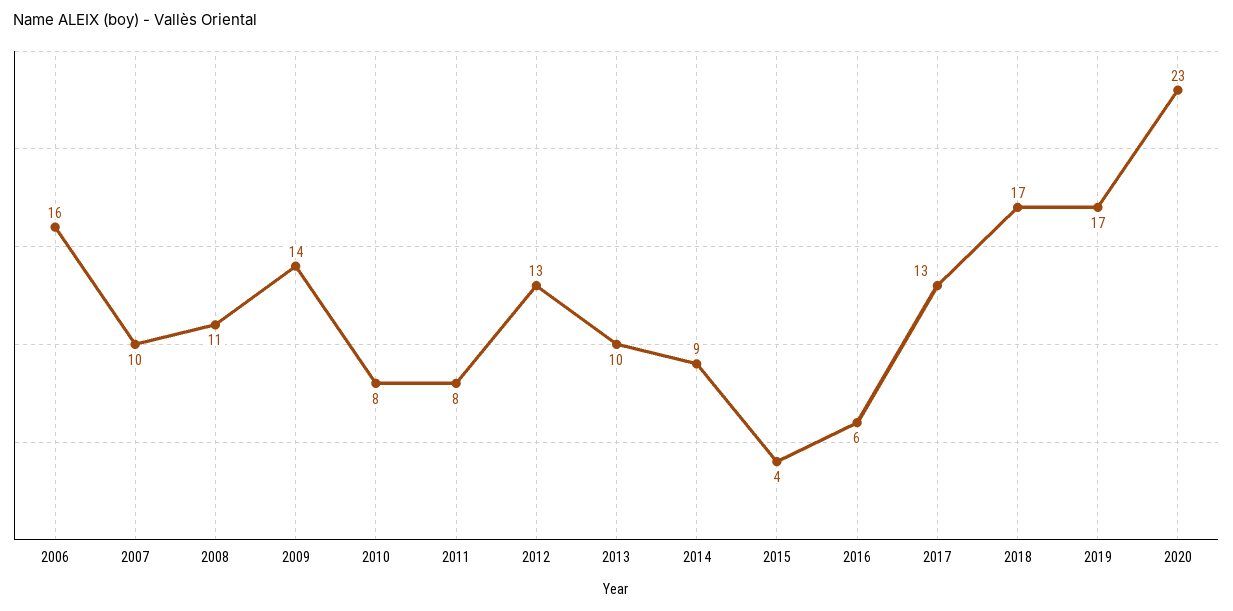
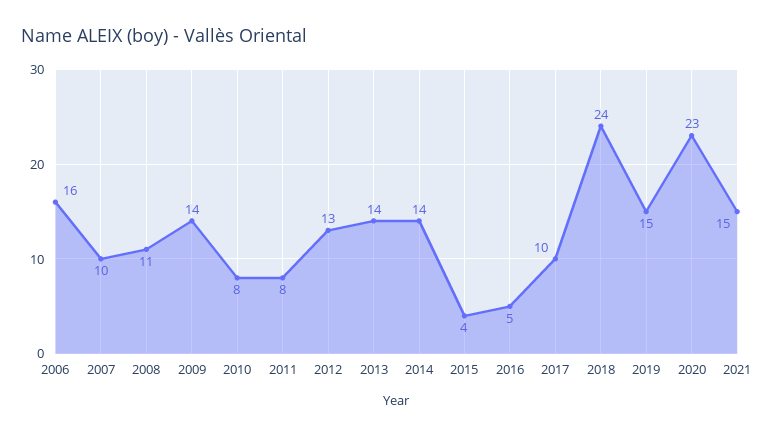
2013: 10 -> 14
2014: 9 -> 14
2016: 6 -> 5
2017: 13 -> 10
2018: 17 -> 24
2019: 17 -> 15
2021: none -> 15

